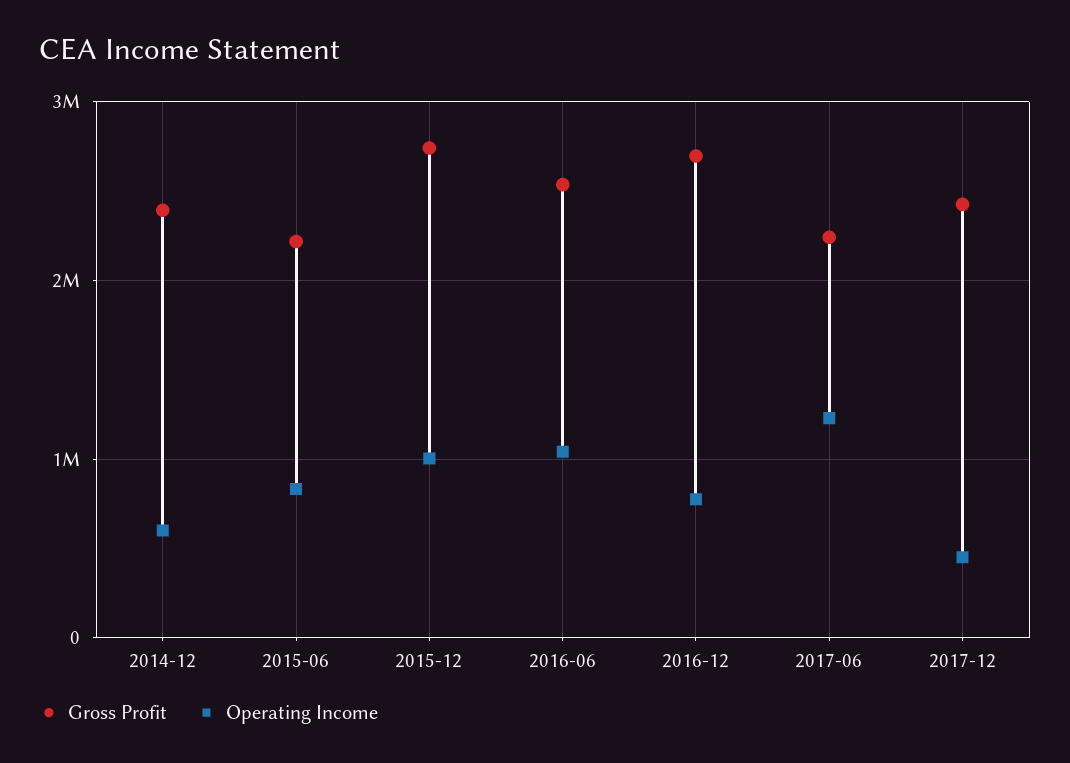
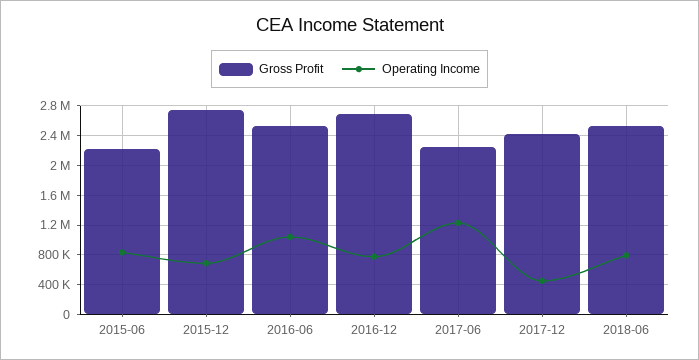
Gross Profit, 2014-12: 2400000 -> none
Operating Income, 2014-12: 600000 -> none
Operating Income, 2015-12: 1000000 -> 700000
Gross Profit, 2018-06: none -> 2500000
Operating Income, 2018-06: none -> 800000

